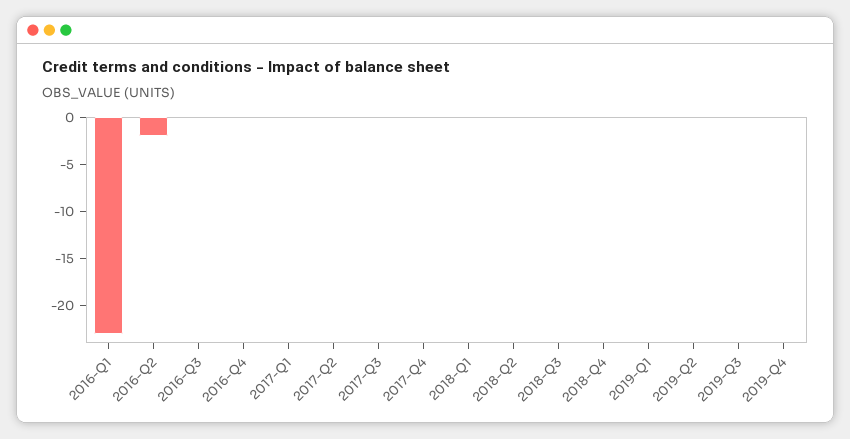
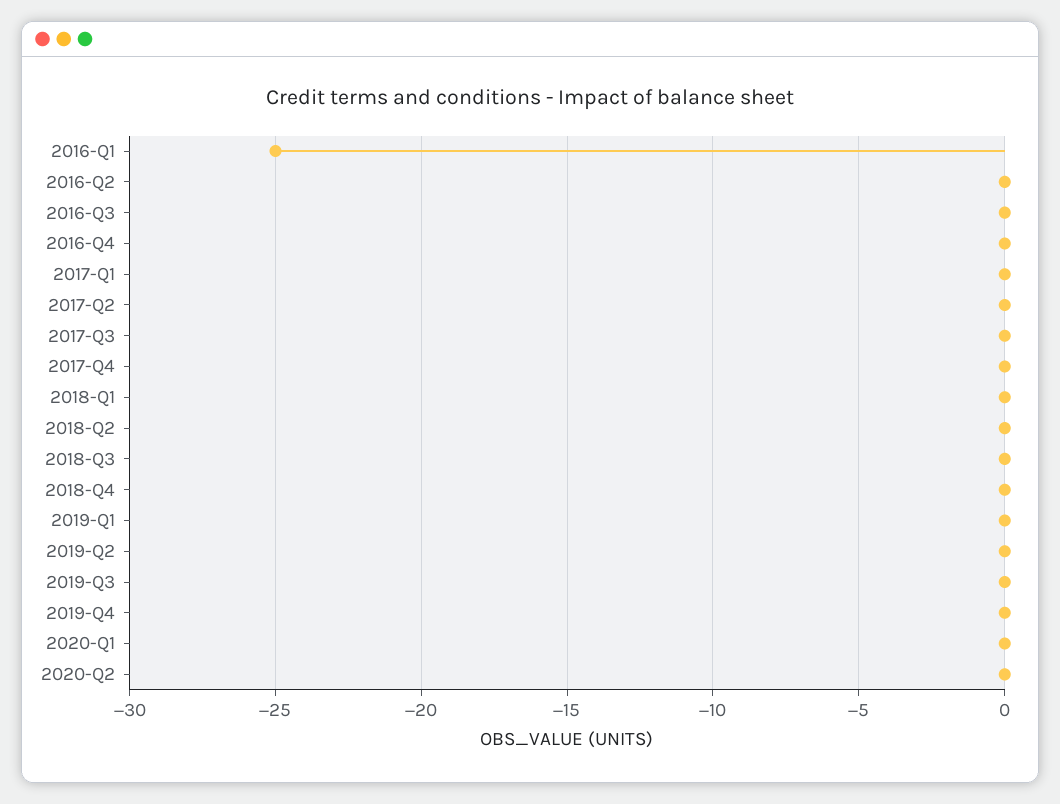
2016-Q1: -23 -> -25
2016-Q2: -2 -> 0
2020-Q1: none -> 0
2020-Q2: none -> 0

